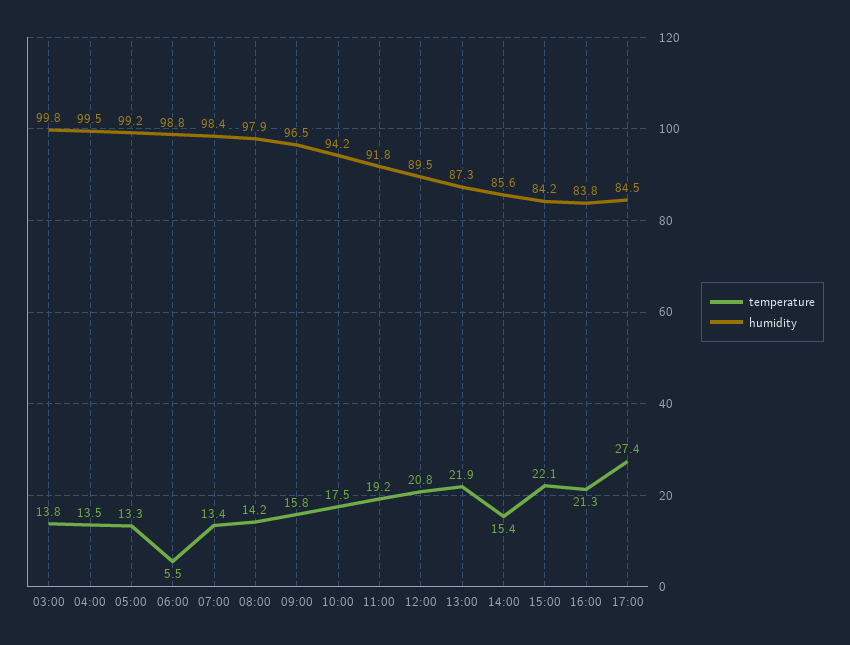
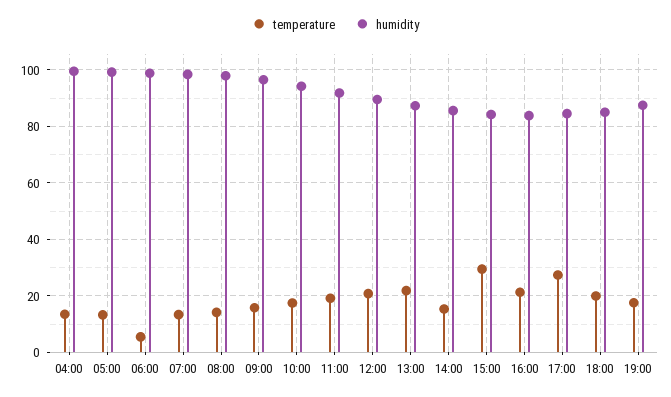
temperature, 03:00: 13.8 -> none
humidity, 03:00: 99.8 -> none
temperature, 15:00: 22.1 -> 30
temperature, 18:00: none -> 20
humidity, 18:00: none -> 85
temperature, 19:00: none -> 17.5
humidity, 19:00: none -> 87.5

